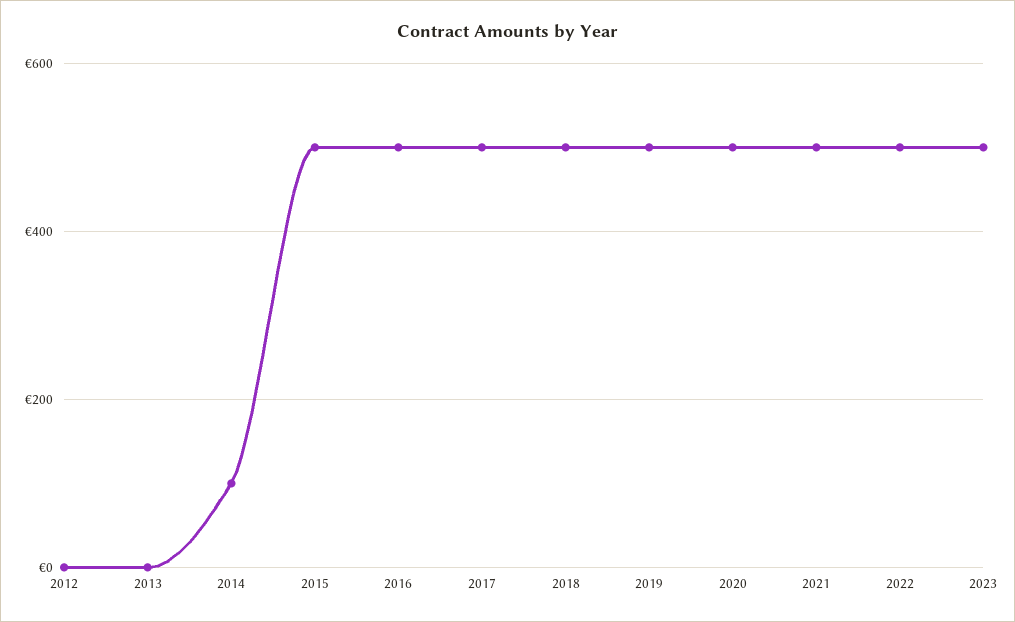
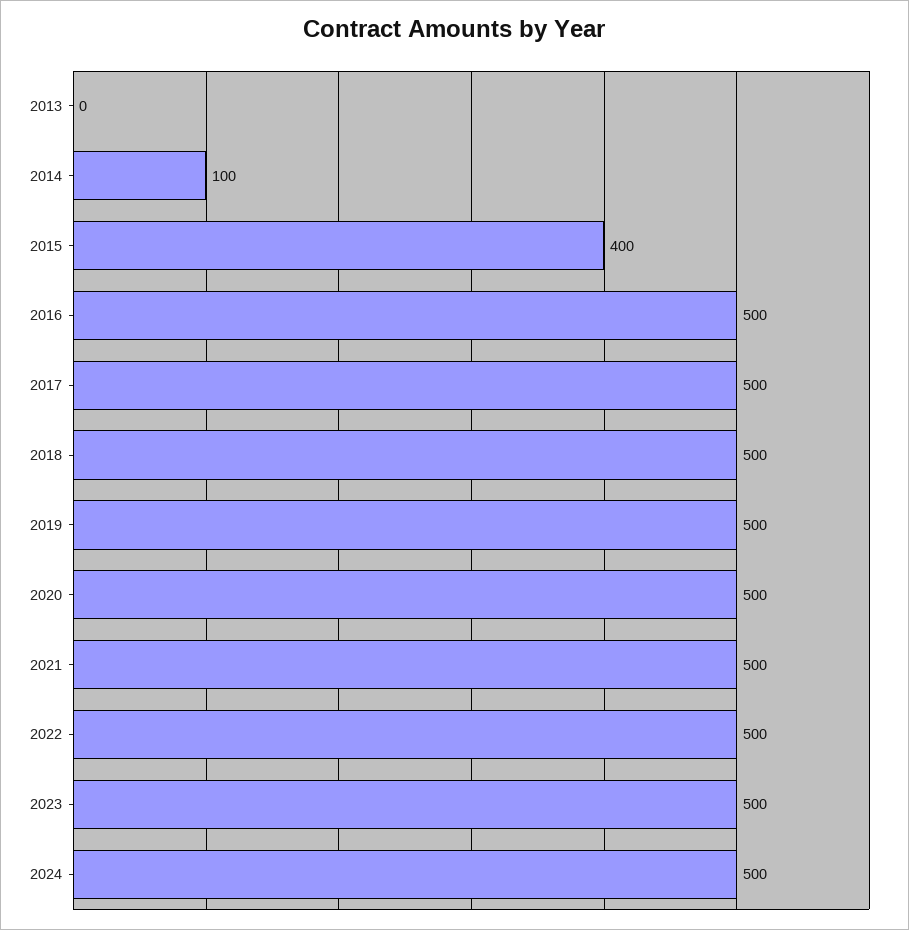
2012: 0 -> none
2015: 500 -> 400
2024: none -> 500

